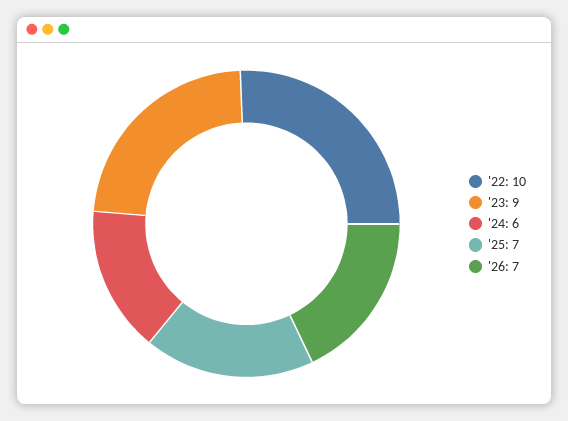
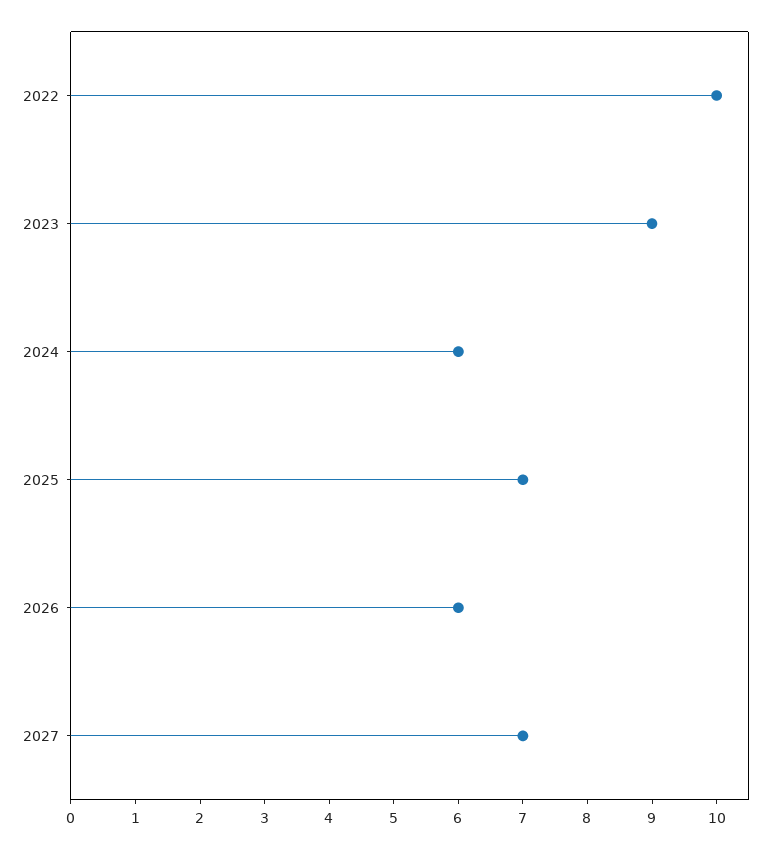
'26: 7 -> 6
2027: none -> 7

